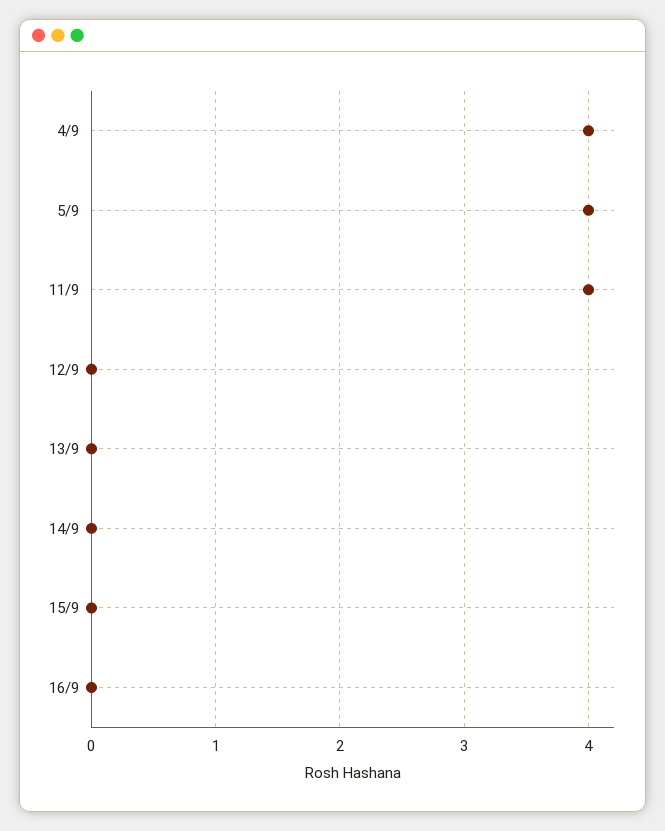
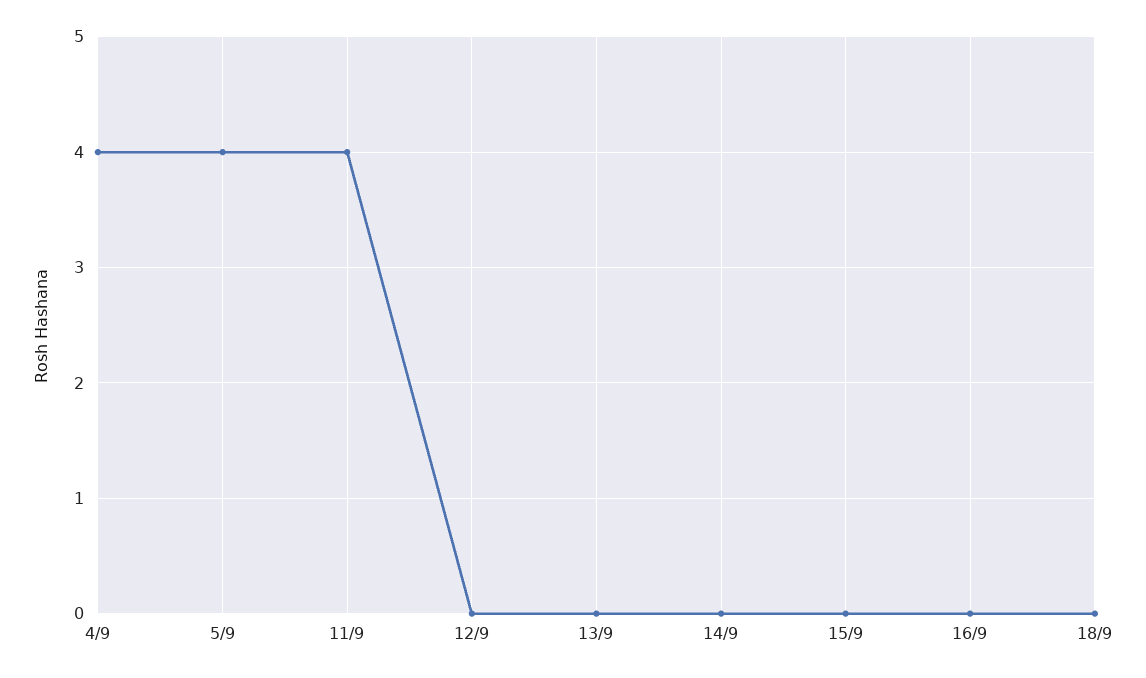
18/9: none -> 0

